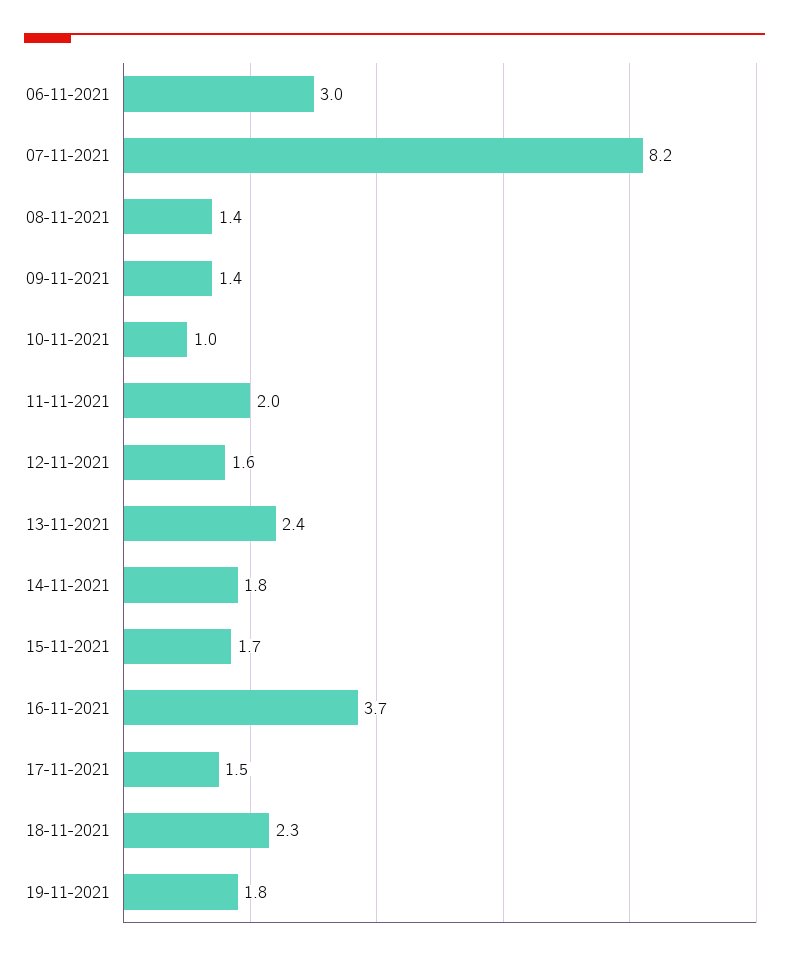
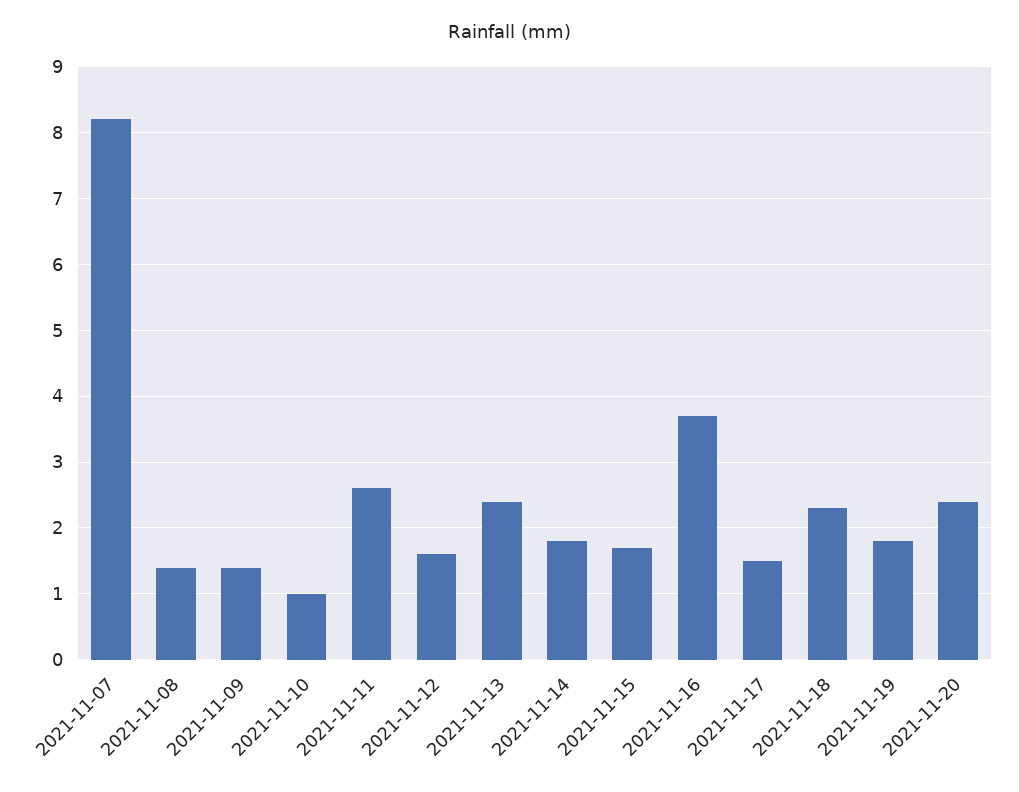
06-11-2021: 3 -> none
11-11-2021: 2 -> 2.6
2021-11-20: none -> 2.4

